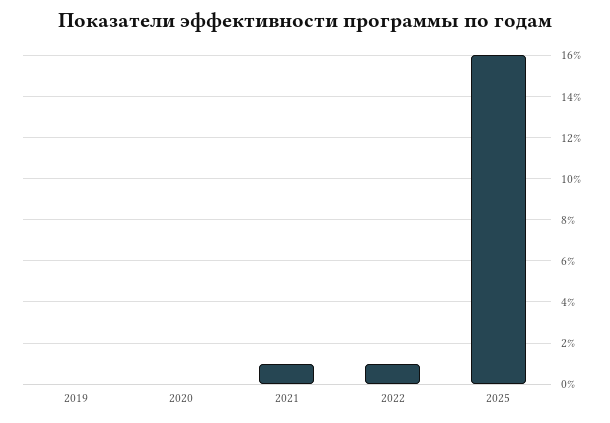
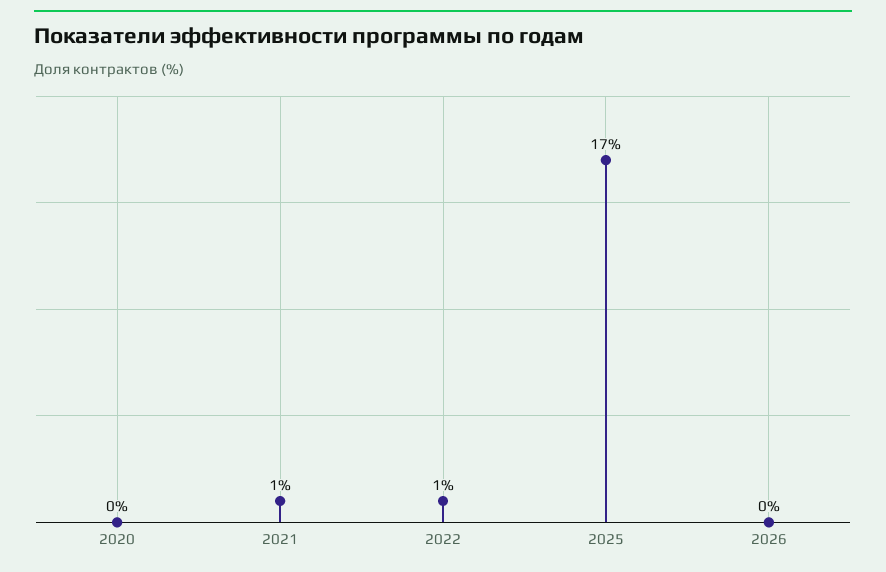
2019: 0 -> none
2025: 16 -> 17
2026: none -> 0

